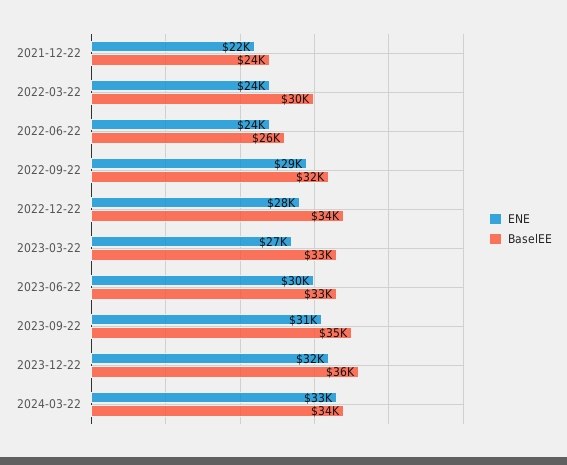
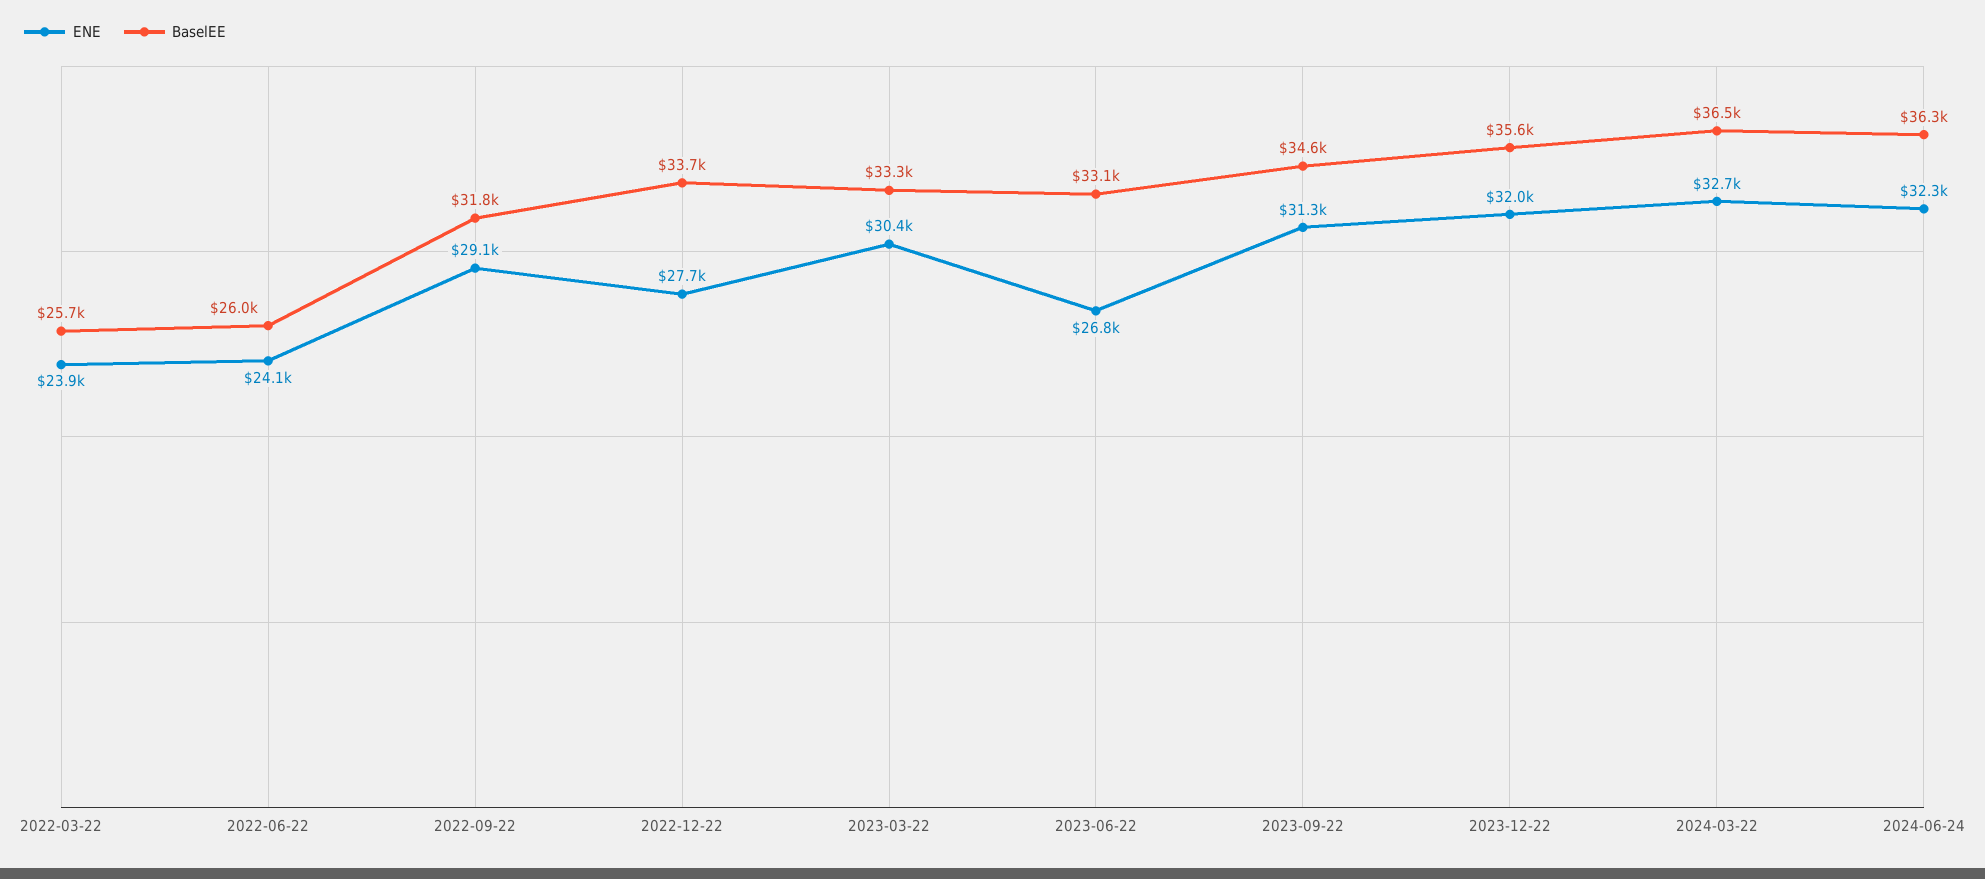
ENE, 2021-12-22: 22000 -> none
BaselEE, 2021-12-22: 24000 -> none
BaselEE, 2022-03-22: 30000 -> 25700
ENE, 2023-03-22: 27000 -> 30400
ENE, 2023-06-22: 30000 -> 26800
BaselEE, 2024-03-22: 34000 -> 36500
ENE, 2024-06-24: none -> 32300
BaselEE, 2024-06-24: none -> 36300

